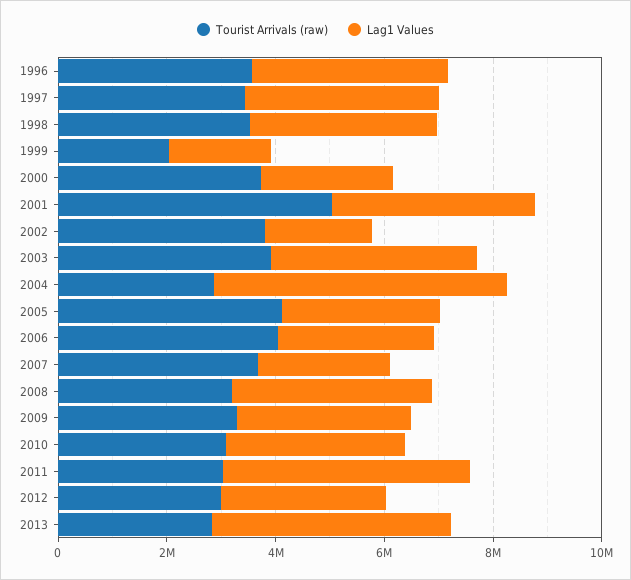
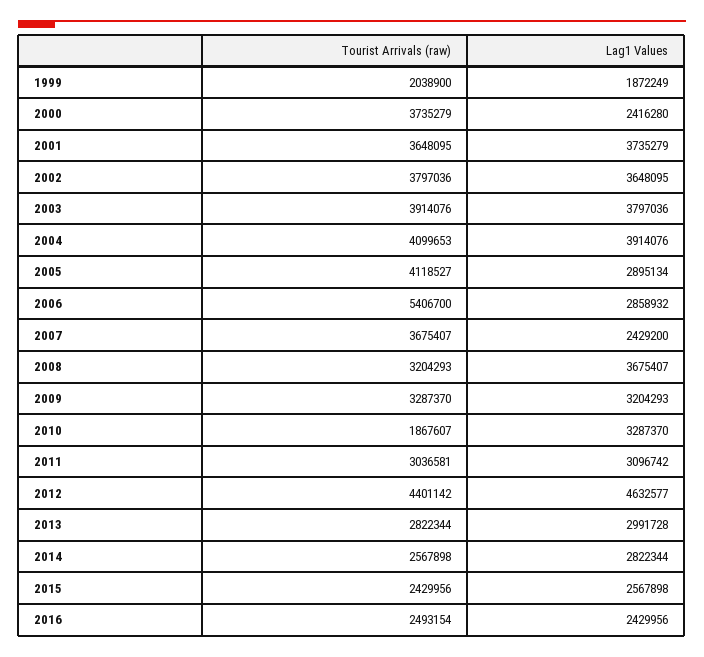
Tourist Arrivals (raw), 1996: 3500000 -> none
Lag1 Values, 1996: 3500000 -> none
Tourist Arrivals (raw), 1997: 3500000 -> none
Lag1 Values, 1997: 3500000 -> none
Tourist Arrivals (raw), 1998: 3500000 -> none
Lag1 Values, 1998: 3500000 -> none
Tourist Arrivals (raw), 2001: 5000000 -> 3648095
Lag1 Values, 2002: 2000000 -> 3648095
Tourist Arrivals (raw), 2004: 3000000 -> 4099653
Lag1 Values, 2004: 5500000 -> 3914076
Tourist Arrivals (raw), 2006: 4000000 -> 5406700
Tourist Arrivals (raw), 2010: 3000000 -> 1867607
Lag1 Values, 2011: 4500000 -> 3096742
Tourist Arrivals (raw), 2012: 3000000 -> 4401142
Lag1 Values, 2012: 3000000 -> 4632577
Lag1 Values, 2013: 4500000 -> 2991728
Tourist Arrivals (raw), 2014: none -> 2567898
Lag1 Values, 2014: none -> 2822344
Tourist Arrivals (raw), 2015: none -> 2429956
Lag1 Values, 2015: none -> 2567898
Tourist Arrivals (raw), 2016: none -> 2493154
Lag1 Values, 2016: none -> 2429956

